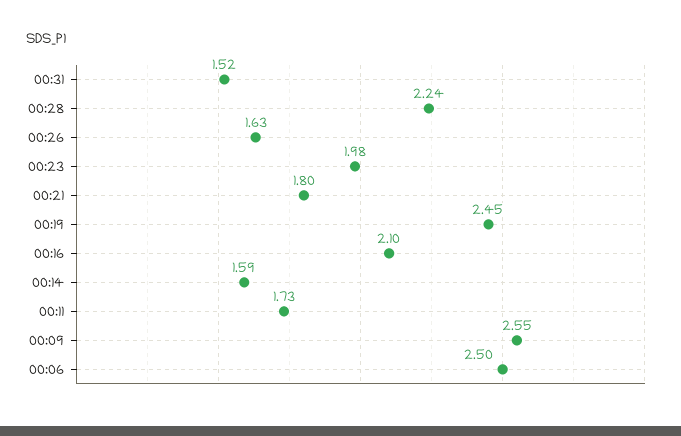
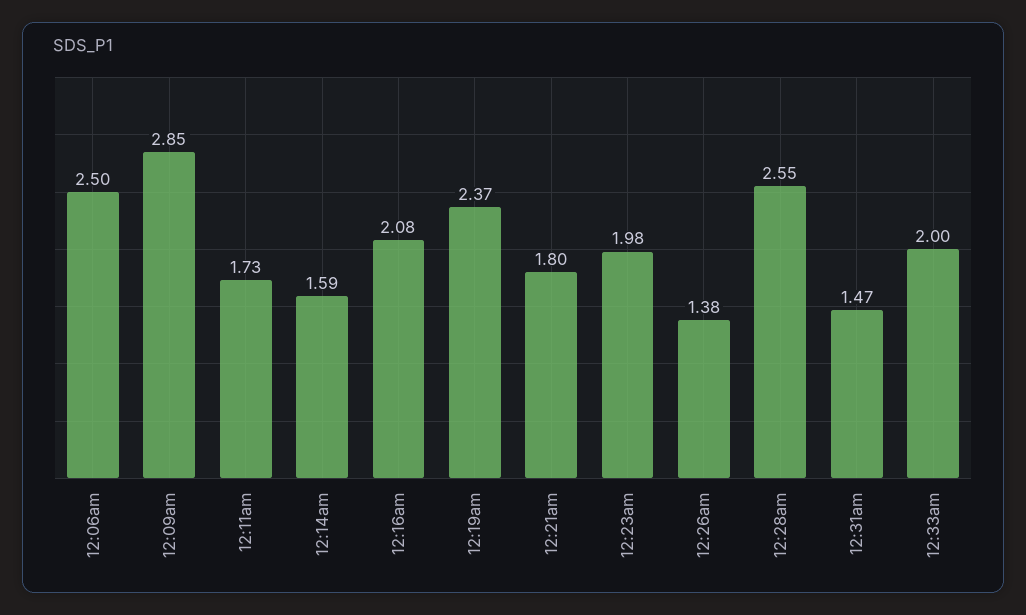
00:31: 1.52 -> 1.47
00:28: 2.24 -> 2.55
00:26: 1.63 -> 1.38
00:19: 2.45 -> 2.37
00:16: 2.1 -> 2.08
00:09: 2.55 -> 2.85
12:33am: none -> 2

